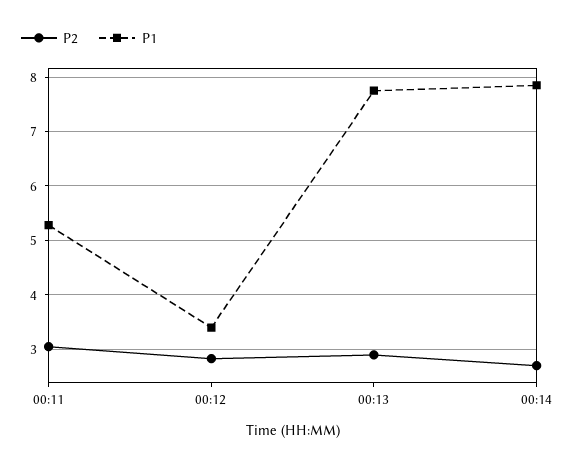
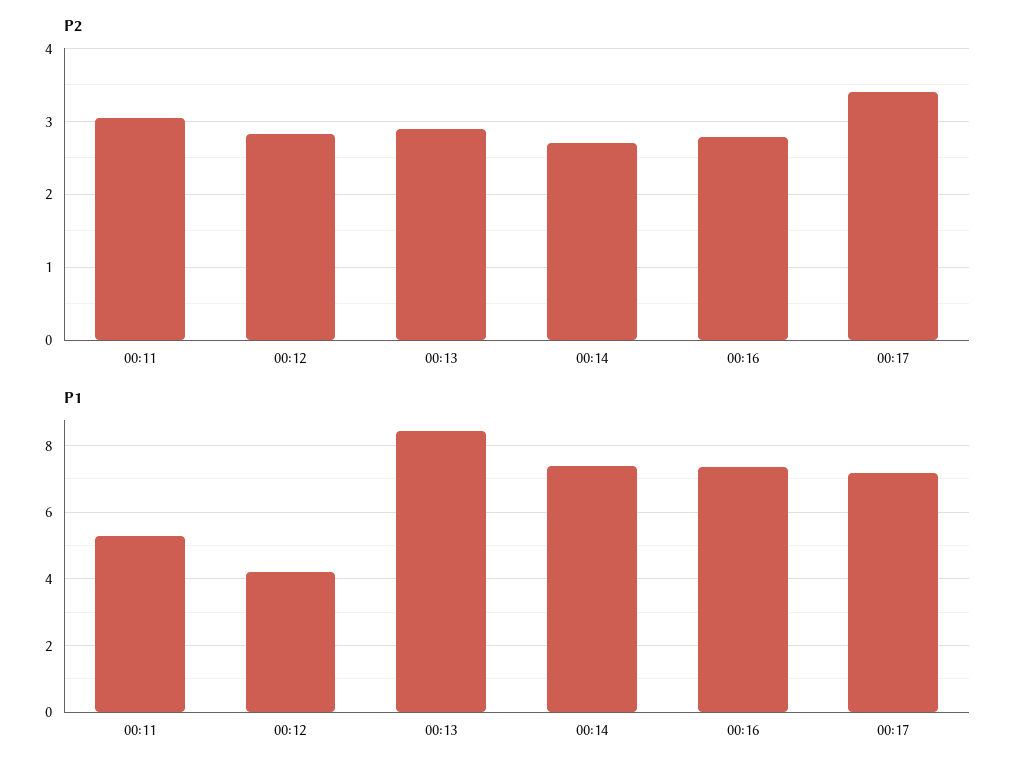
P1, 00:12: 3.4 -> 4.2
P1, 00:13: 7.8 -> 8.4
P1, 00:14: 7.8 -> 7.4
P2, 00:16: none -> 2.8
P2, 00:17: none -> 3.4
P1, 00:16: none -> 7.4
P1, 00:17: none -> 7.2

